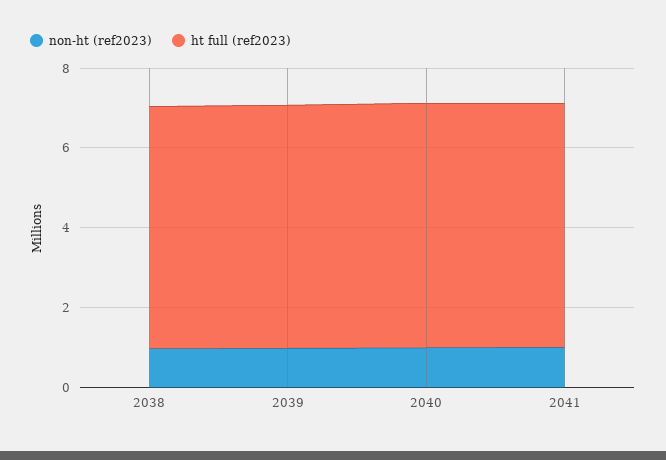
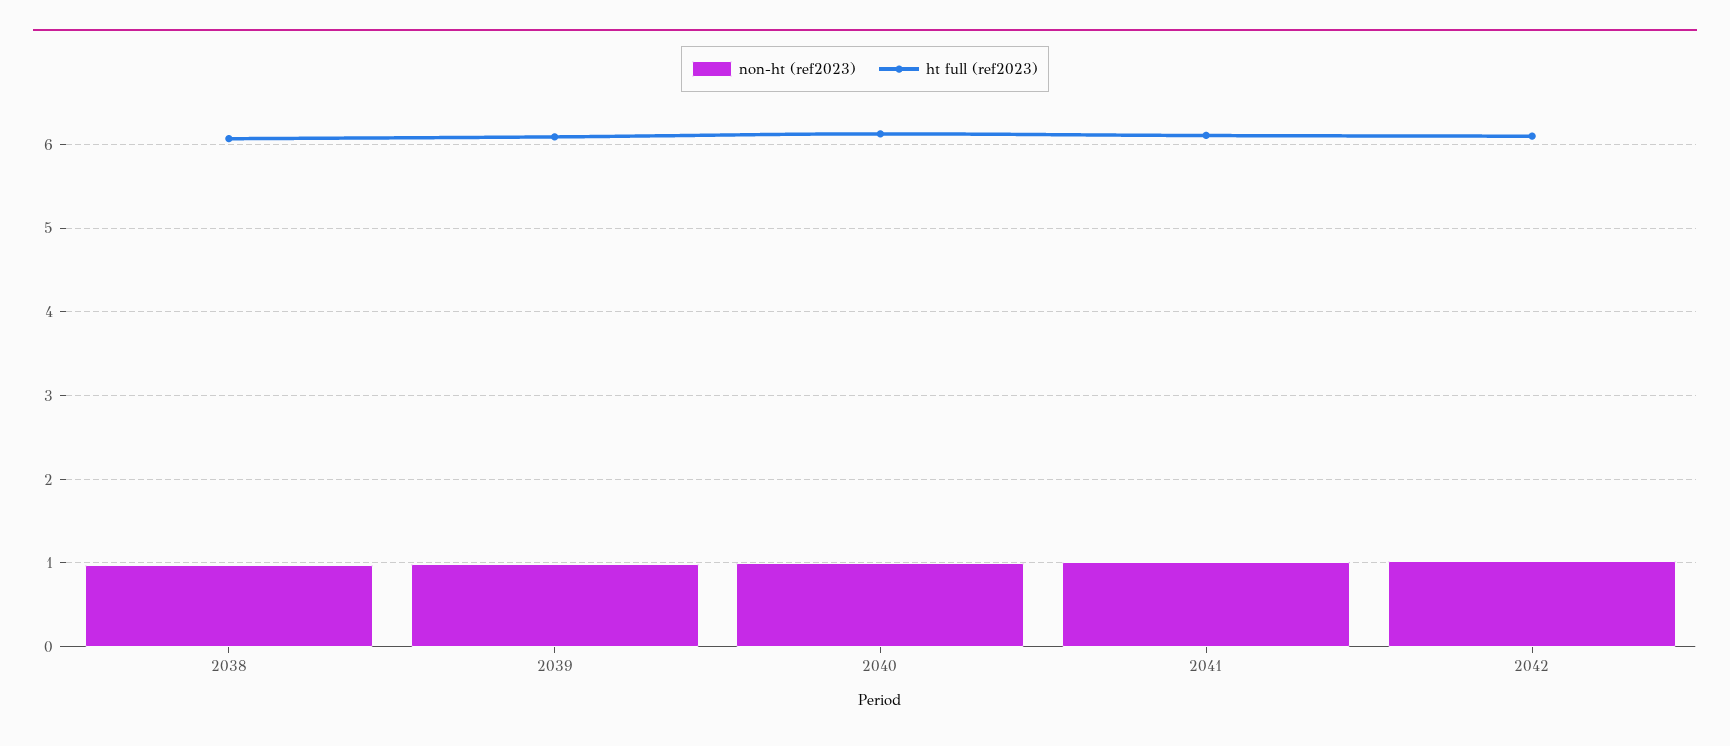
non-ht (ref2023), 2042: none -> 1
ht full (ref2023), 2042: none -> 6.1

